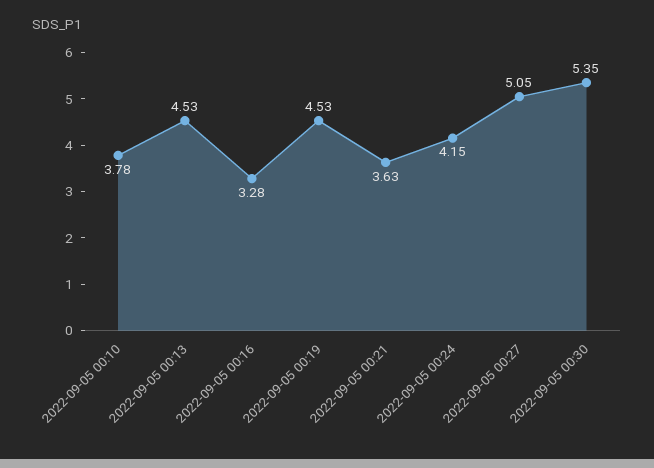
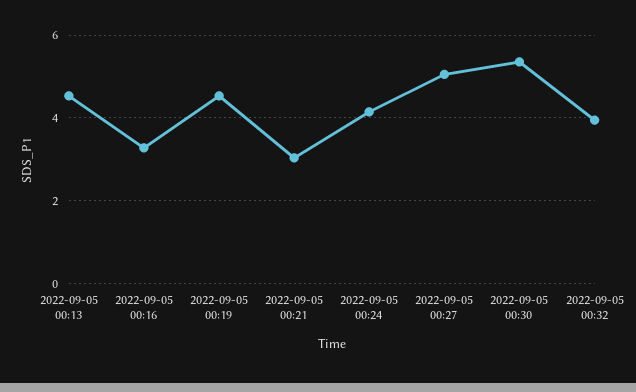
2022-09-05 00:10: 3.78 -> none
2022-09-05 00:21: 3.63 -> 3
2022-09-05 00:32: none -> 4

